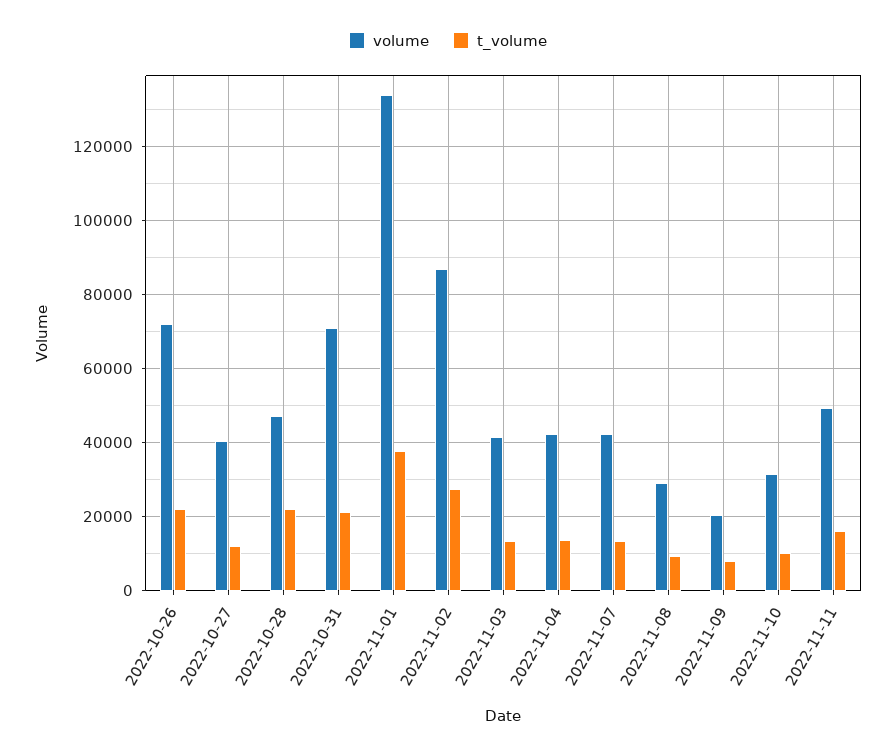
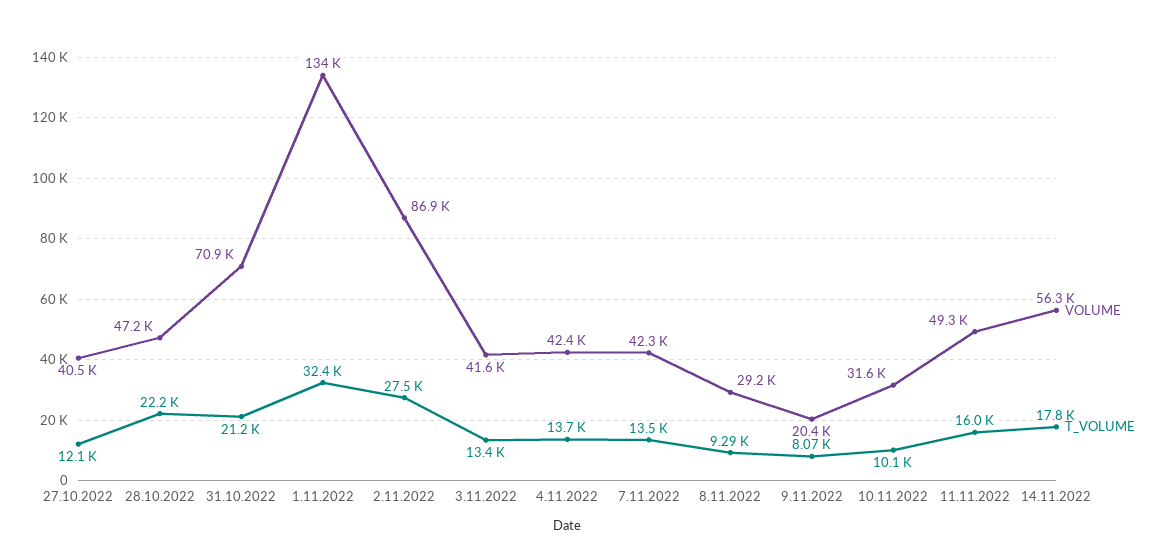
volume, 2022-10-26: 72000 -> none
t_volume, 2022-10-26: 22000 -> none
t_volume, 2022-11-01: 38000 -> 32400
volume, 14.11.2022: none -> 56300
t_volume, 14.11.2022: none -> 17800

